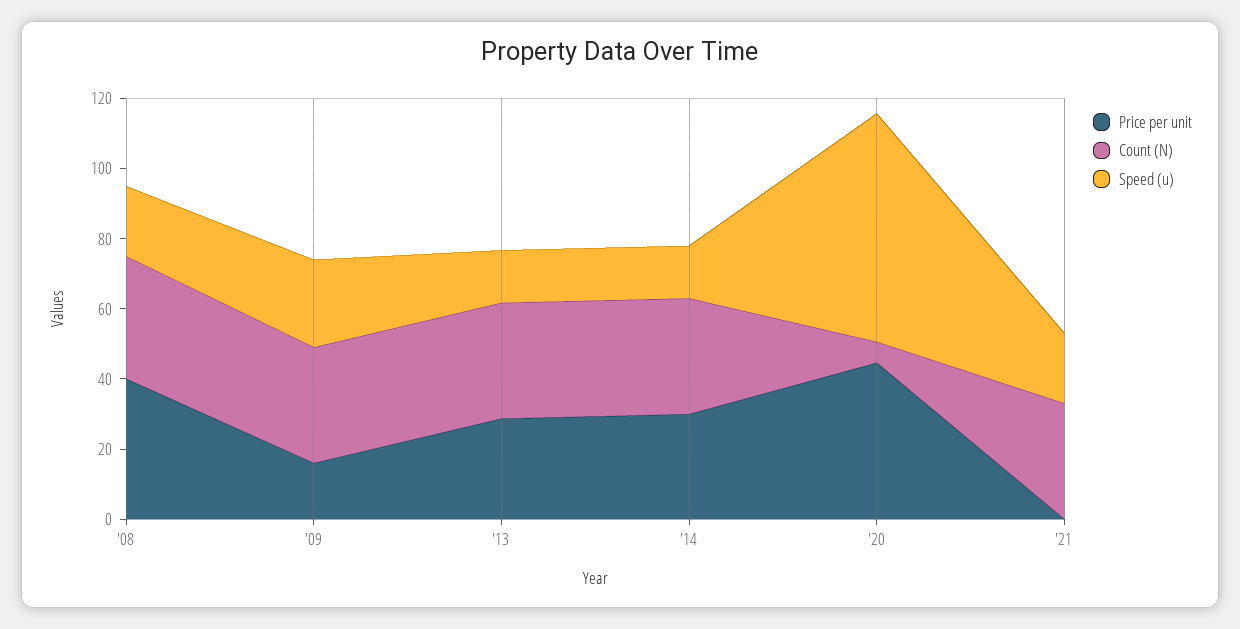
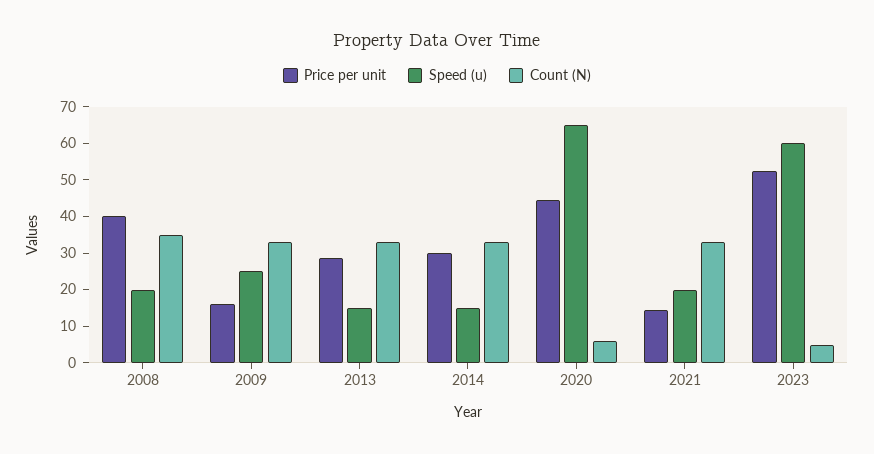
Price per unit, '21: 0 -> 15
Price per unit, 2023: none -> 52.5
Speed (u), 2023: none -> 60
Count (N), 2023: none -> 5

